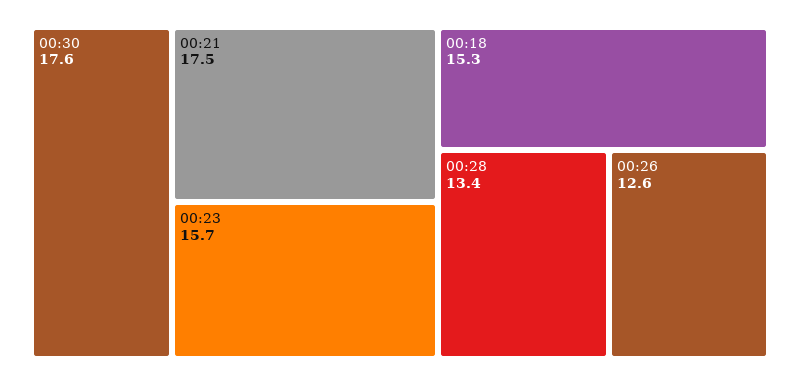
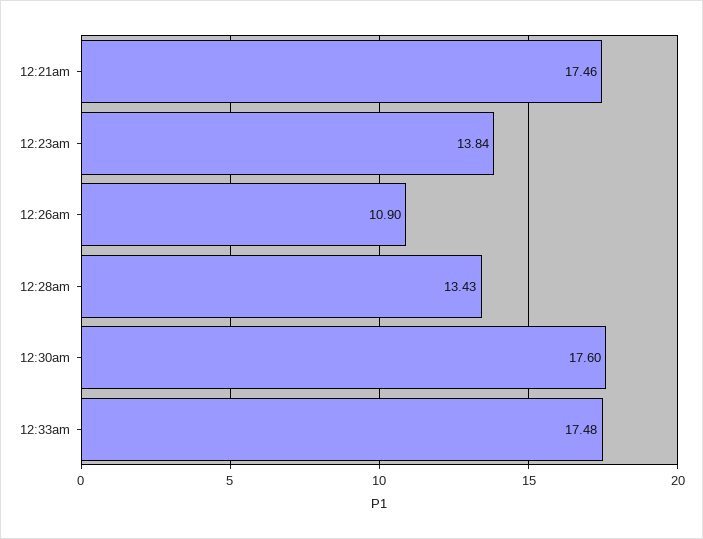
00:23: 15.7 -> 13.84
00:18: 15.3 -> none
00:26: 12.6 -> 10.9
12:33am: none -> 17.48

